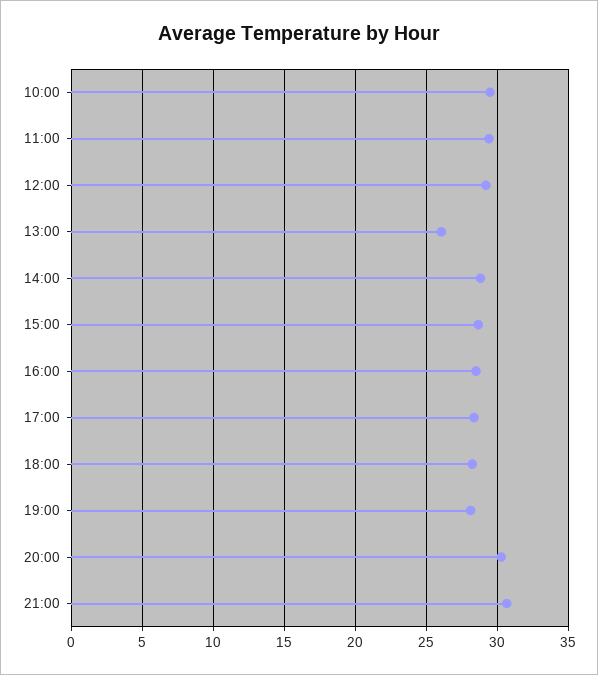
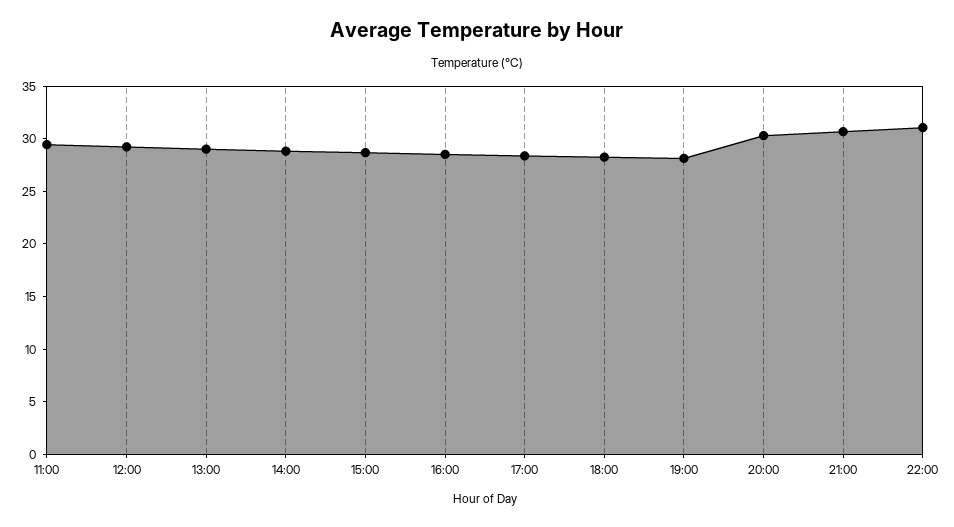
10:00: 29.5 -> none
13:00: 26 -> 29
22:00: none -> 31

